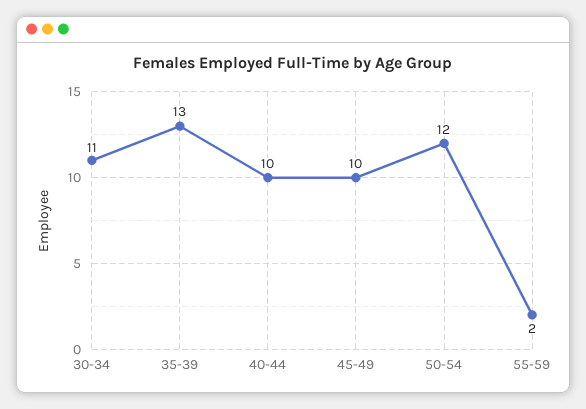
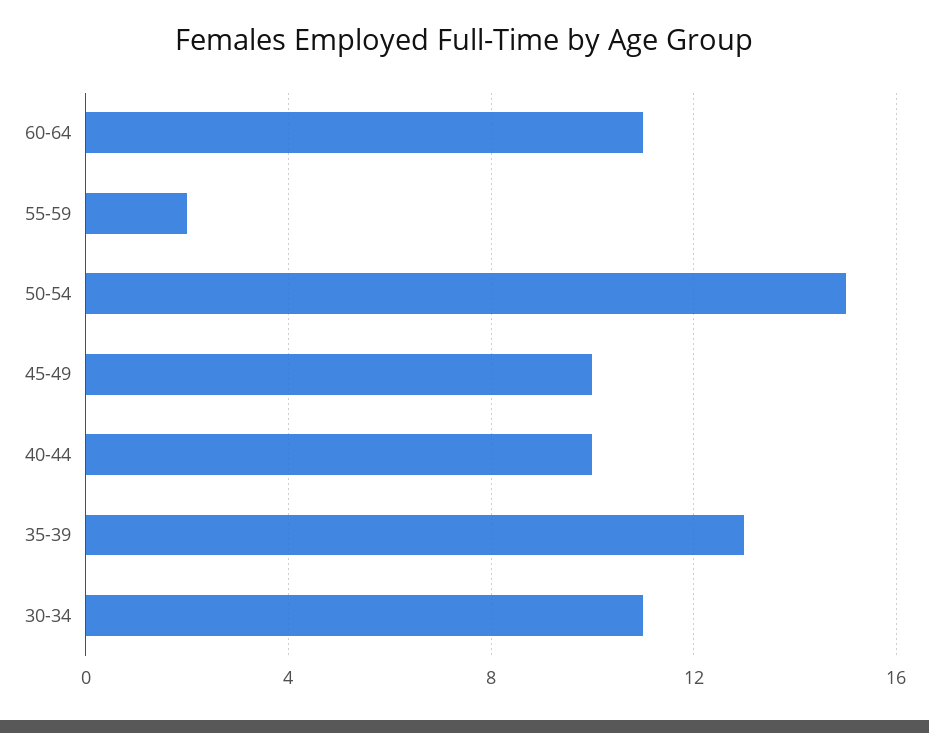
50-54: 12 -> 15
60-64: none -> 11

